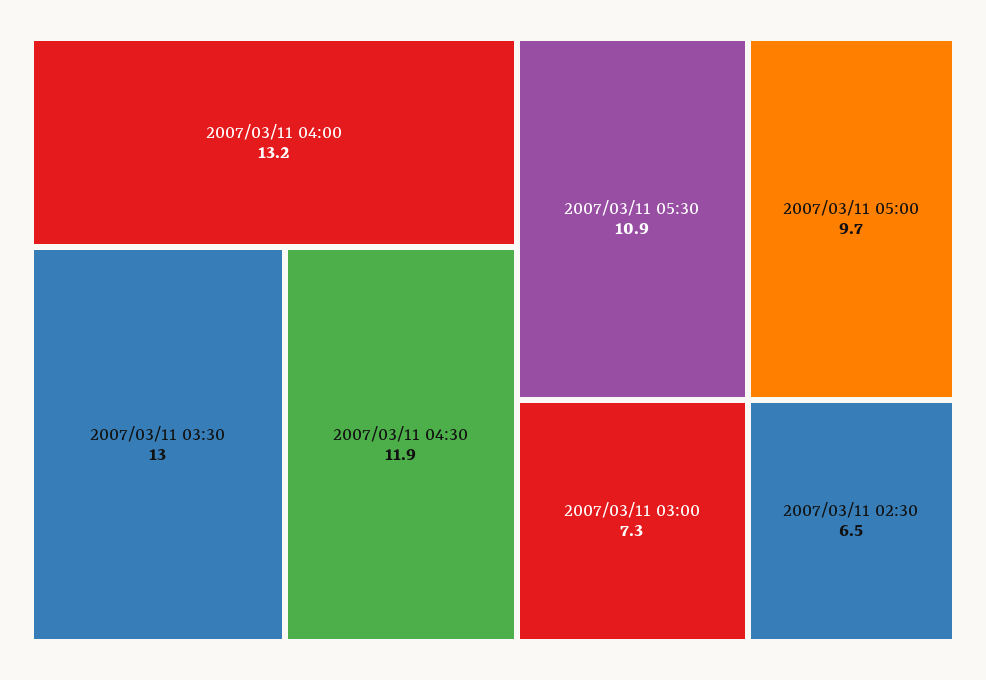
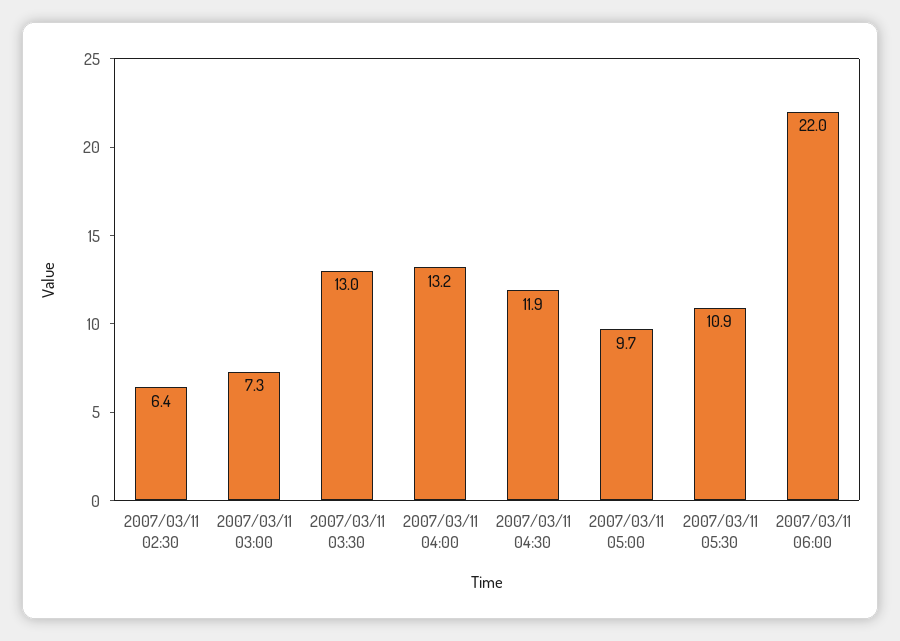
2007/03/11 02:30: 6.5 -> 6.4
2007/03/11 06:00: none -> 22

